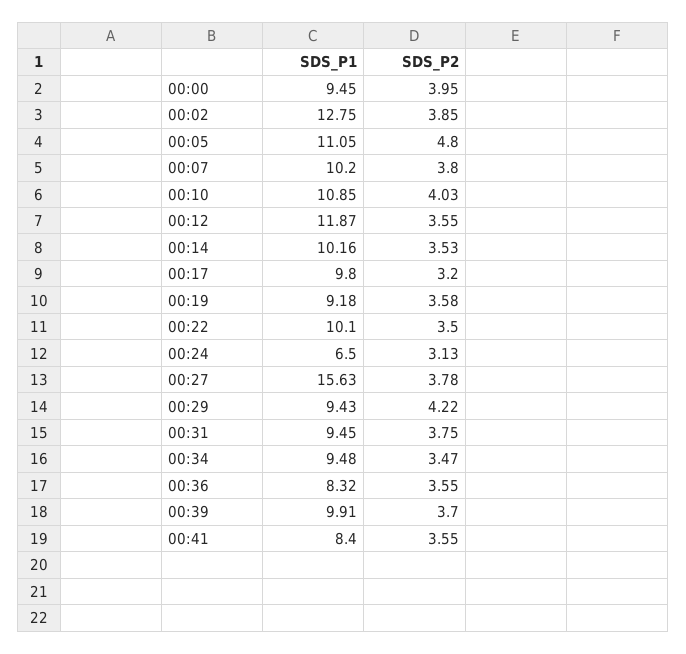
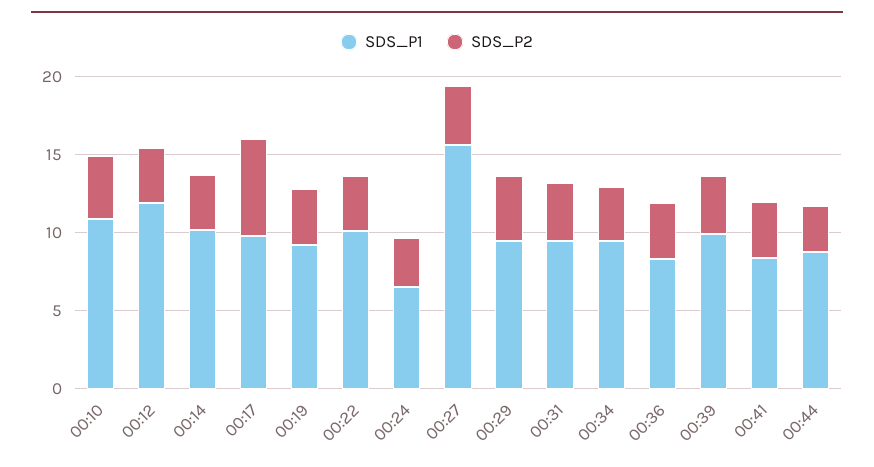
SDS_P1, 00:00: 9.45 -> none
SDS_P2, 00:00: 3.95 -> none
SDS_P1, 00:02: 12.75 -> none
SDS_P2, 00:02: 3.85 -> none
SDS_P1, 00:05: 11.05 -> none
SDS_P2, 00:05: 4.8 -> none
SDS_P1, 00:07: 10.2 -> none
SDS_P2, 00:07: 3.8 -> none
SDS_P2, 00:17: 3.2 -> 6
SDS_P1, 00:44: none -> 9
SDS_P2, 00:44: none -> 3

